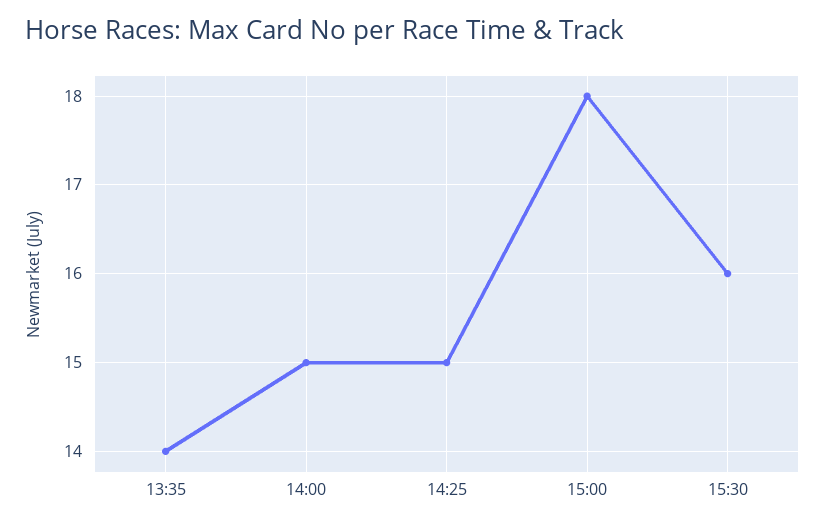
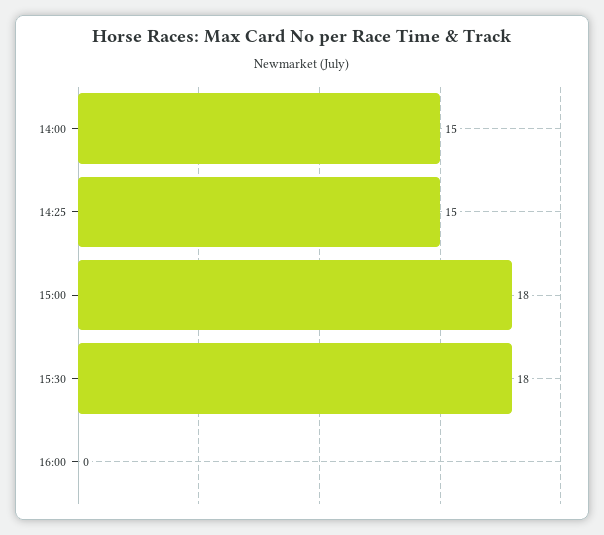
13:35: 14 -> none
15:30: 16 -> 18
16:00: none -> 0

